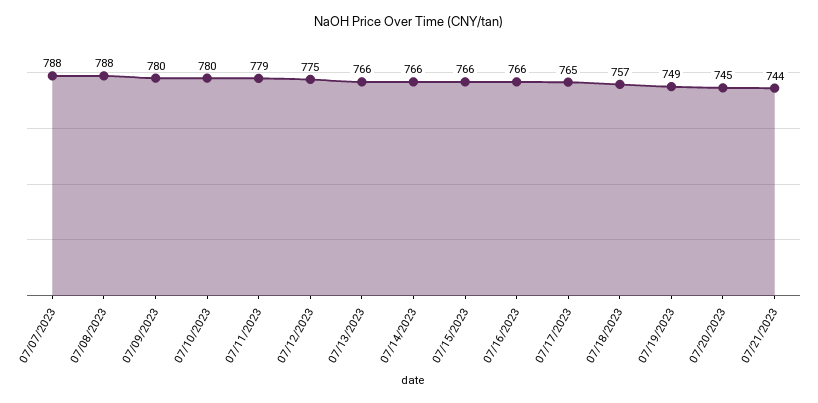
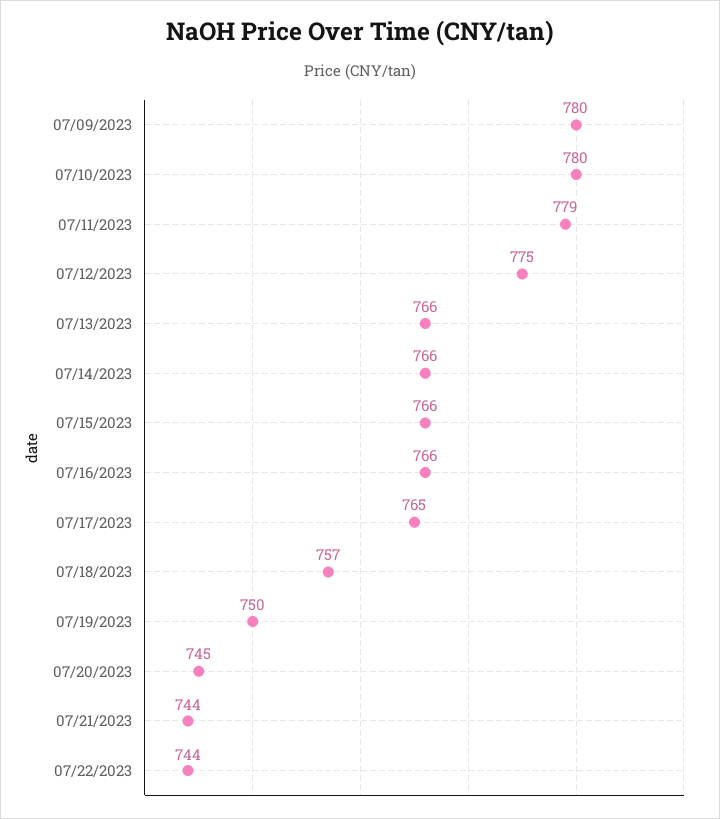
07/07/2023: 788 -> none
07/08/2023: 788 -> none
07/19/2023: 749 -> 750
07/22/2023: none -> 744

